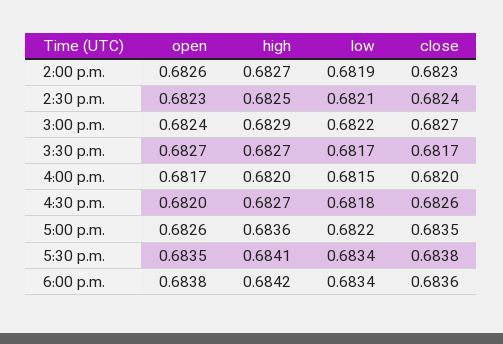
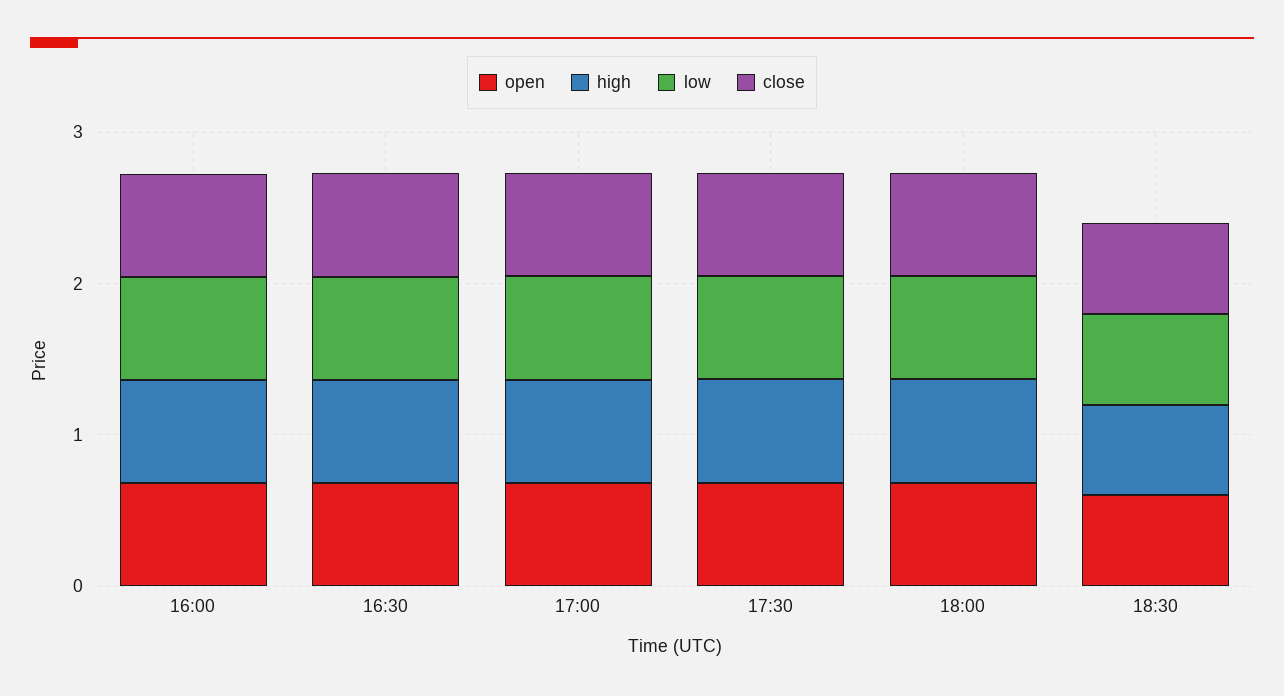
open, 2:00 p.m.: 0.6826 -> none
high, 2:00 p.m.: 0.6827 -> none
low, 2:00 p.m.: 0.6819 -> none
close, 2:00 p.m.: 0.6823 -> none
open, 2:30 p.m.: 0.6823 -> none
high, 2:30 p.m.: 0.6825 -> none
low, 2:30 p.m.: 0.6821 -> none
close, 2:30 p.m.: 0.6824 -> none
open, 3:00 p.m.: 0.6824 -> none
high, 3:00 p.m.: 0.6829 -> none
low, 3:00 p.m.: 0.6822 -> none
close, 3:00 p.m.: 0.6827 -> none
open, 3:30 p.m.: 0.6827 -> none
high, 3:30 p.m.: 0.6827 -> none
low, 3:30 p.m.: 0.6817 -> none
close, 3:30 p.m.: 0.6817 -> none
open, 18:30: none -> 0.6
high, 18:30: none -> 0.6
low, 18:30: none -> 0.6
close, 18:30: none -> 0.6

